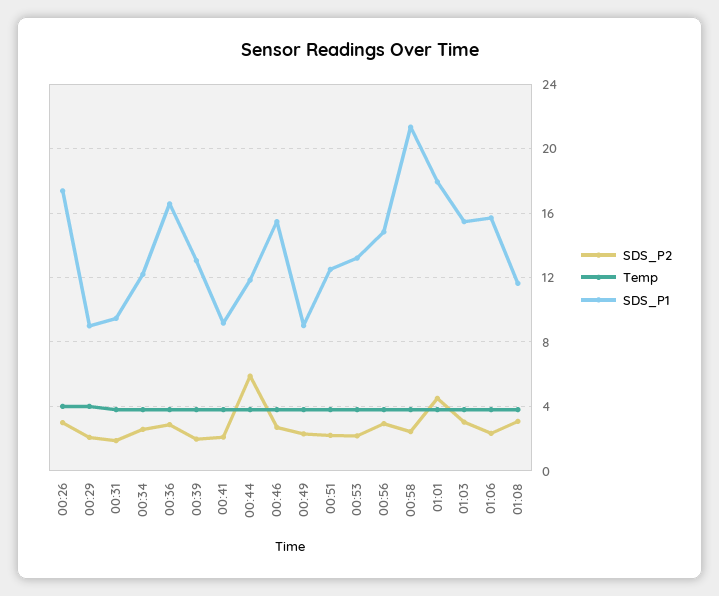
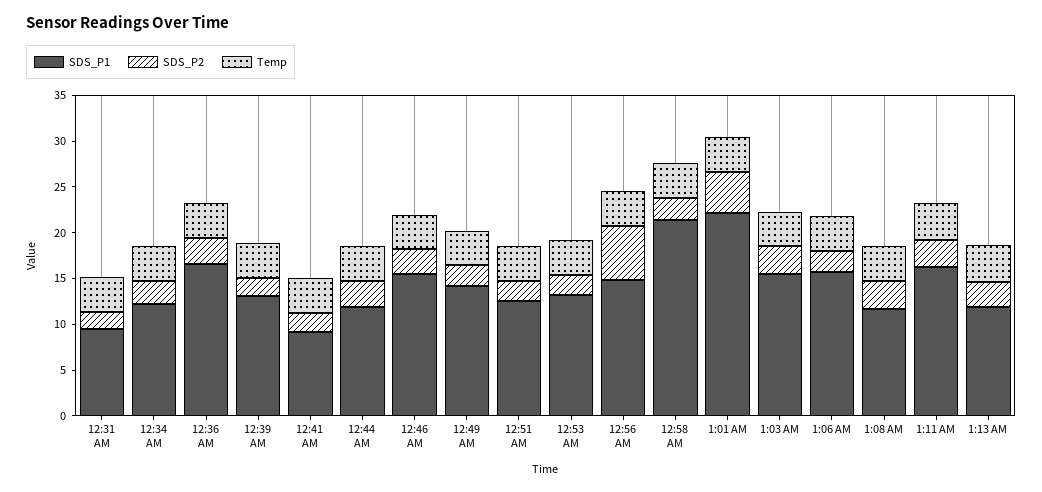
SDS_P2, 00:26: 3 -> none
Temp, 00:26: 4 -> none
SDS_P1, 00:26: 17.5 -> none
SDS_P2, 00:29: 2 -> none
Temp, 00:29: 4 -> none
SDS_P1, 00:29: 9 -> none
SDS_P2, 00:44: 6 -> 3
SDS_P1, 00:49: 9 -> 14
SDS_P2, 00:56: 3 -> 6
SDS_P1, 01:01: 18 -> 22
SDS_P1, 1:11 AM: none -> 16
SDS_P2, 1:11 AM: none -> 3
Temp, 1:11 AM: none -> 4
SDS_P1, 1:13 AM: none -> 12
SDS_P2, 1:13 AM: none -> 3
Temp, 1:13 AM: none -> 4

